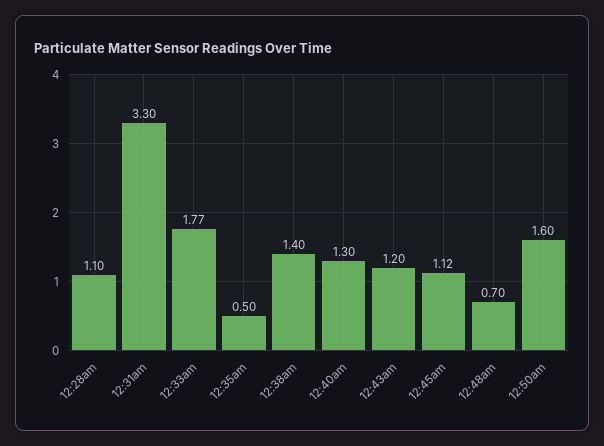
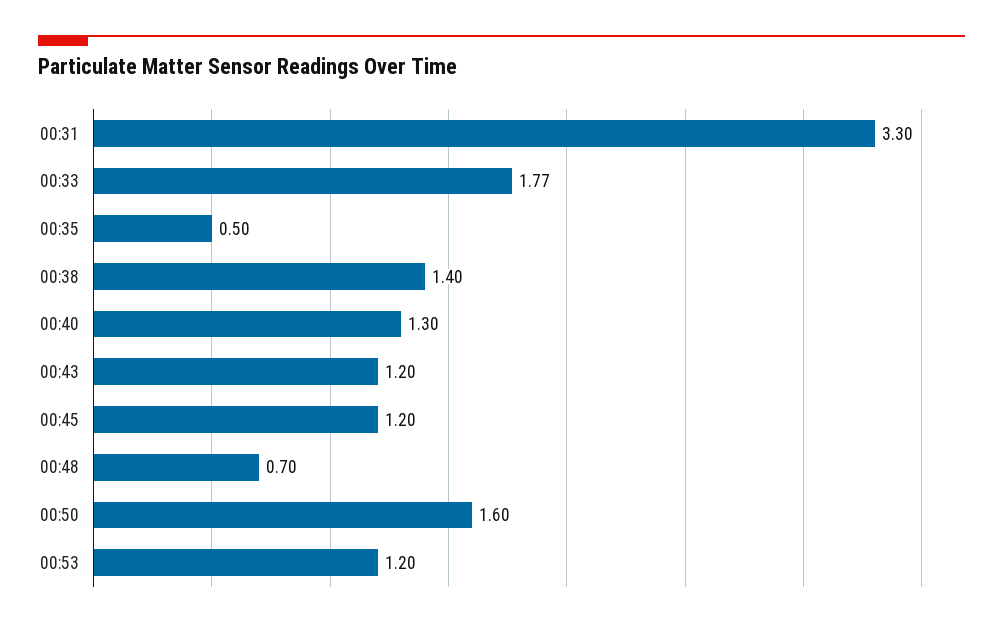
12:28am: 1.1 -> none
12:45am: 1.12 -> 1.2
00:53: none -> 1.2

